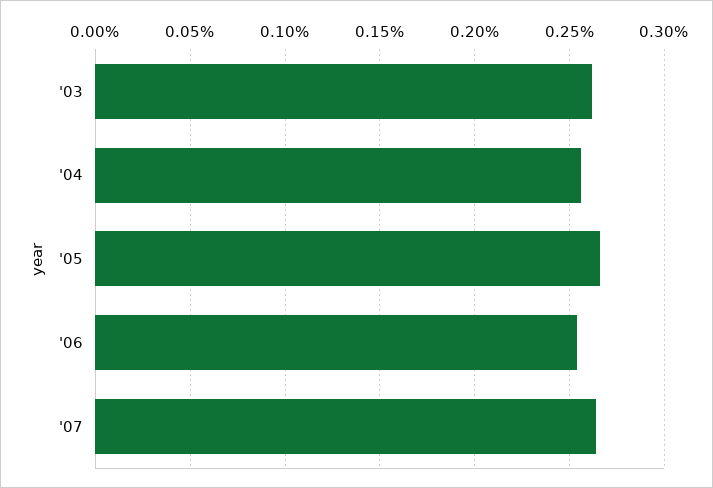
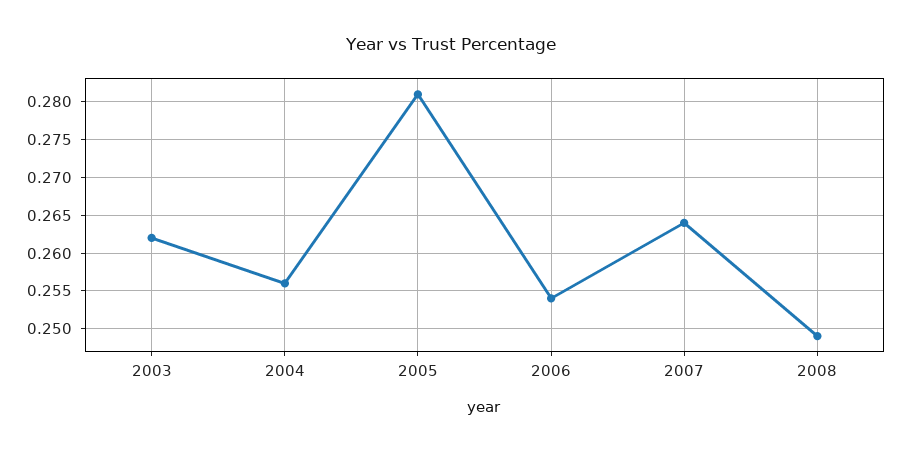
'05: 0.265 -> 0.281
2008: none -> 0.249

